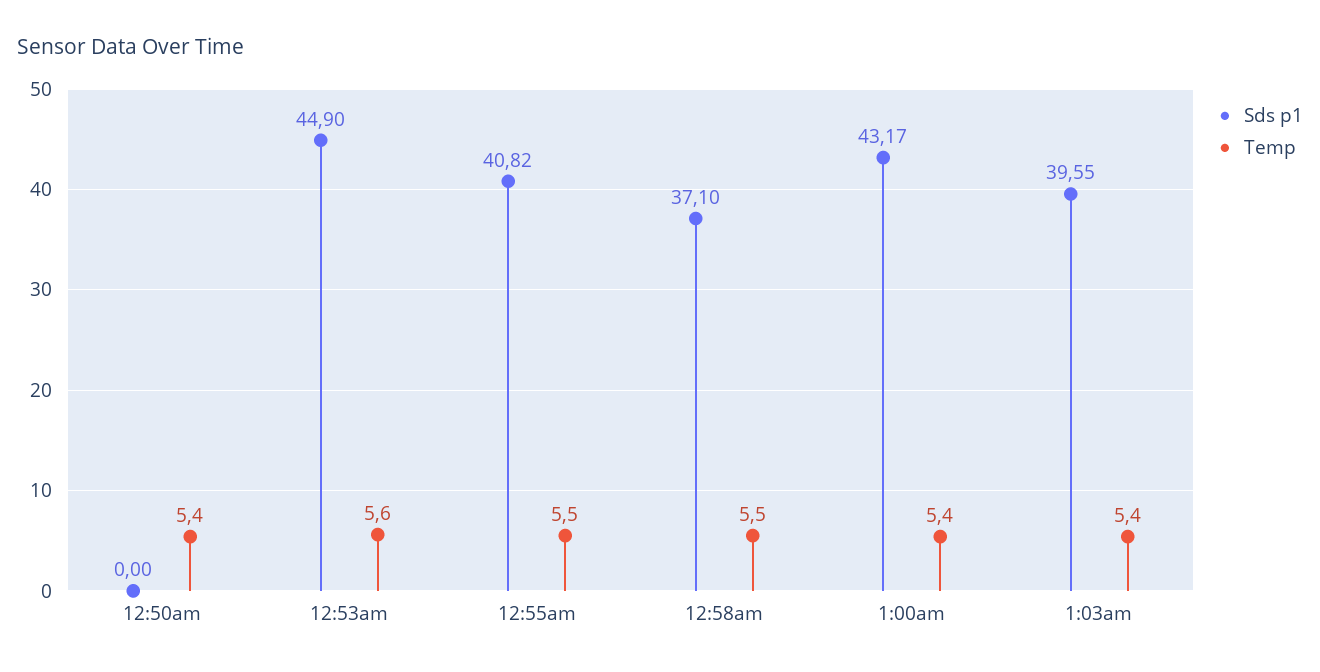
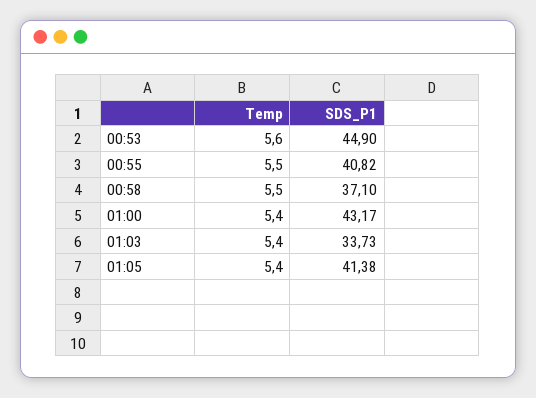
Sds p1, 12:50am: 0 -> none
Temp, 12:50am: 5.4 -> none
Sds p1, 1:03am: 39.55 -> 33.73
Temp, 01:05: none -> 5.4
Sds p1, 01:05: none -> 41.38

